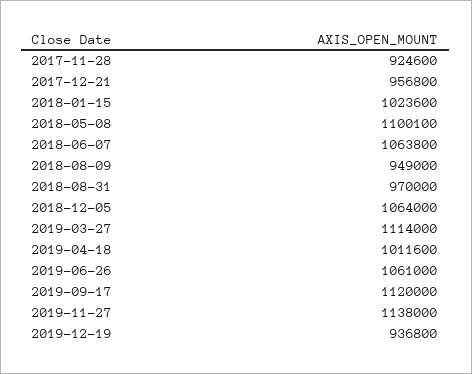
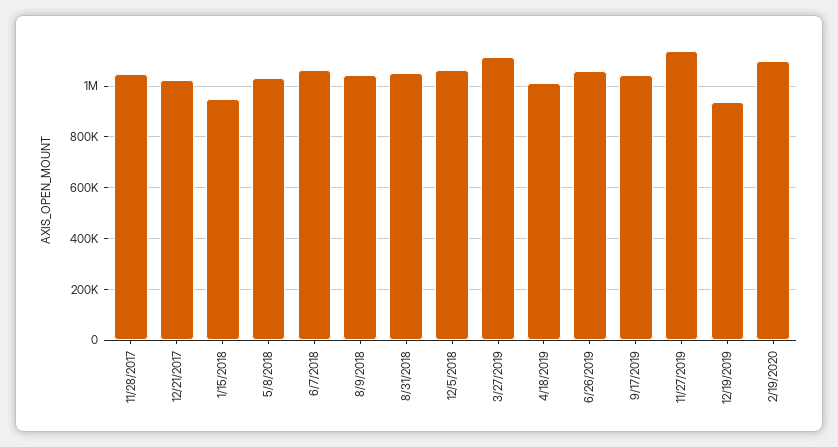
2017-11-28: 924600 -> 1050000
2017-12-21: 956800 -> 1025000
2018-01-15: 1023600 -> 950000
2018-05-08: 1100100 -> 1025000
2018-08-09: 949000 -> 1050000
2018-08-31: 970000 -> 1050000
2019-09-17: 1120000 -> 1050000
2/19/2020: none -> 1100000

